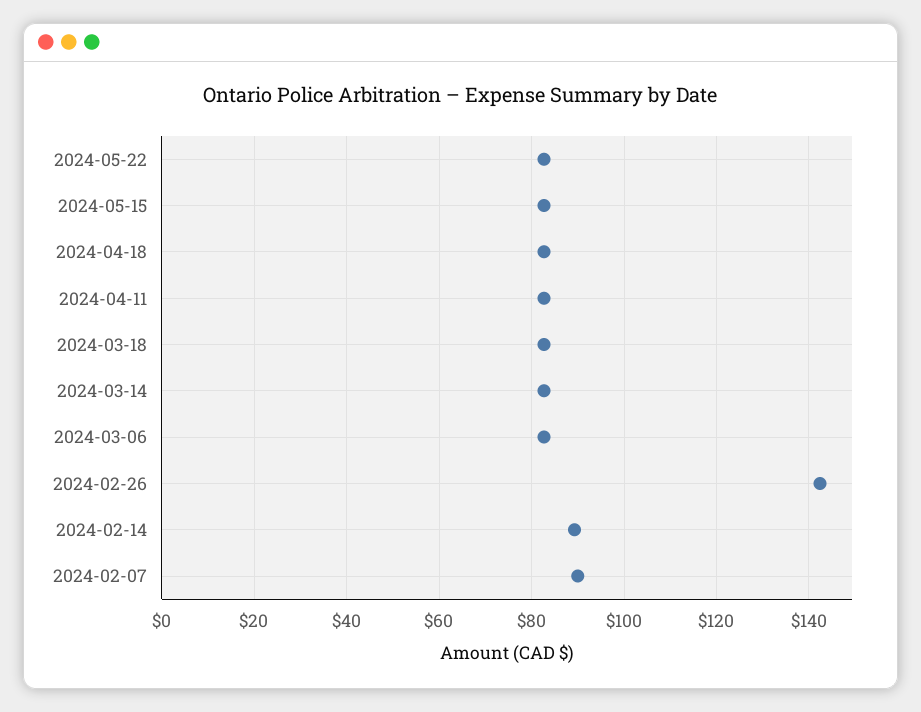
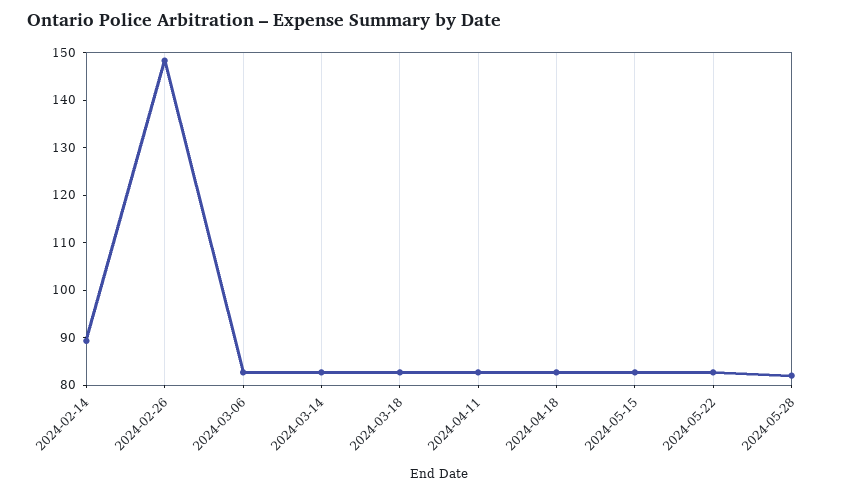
2024-02-26: 142 -> 148
2024-02-07: 90 -> none
2024-05-28: none -> 82

